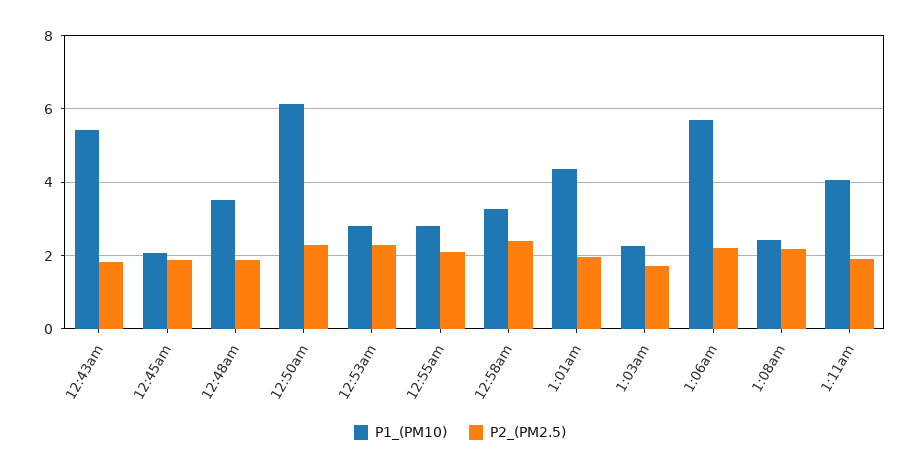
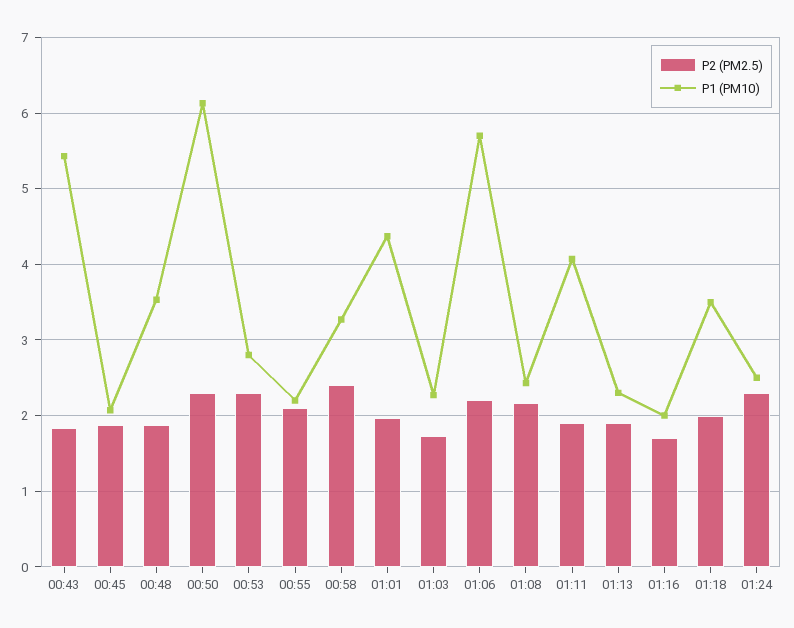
P1_(PM10), 12:55am: 2.8 -> 2.2
P2_(PM2.5), 01:13: none -> 1.9
P1_(PM10), 01:13: none -> 2.3
P2_(PM2.5), 01:16: none -> 1.7
P1_(PM10), 01:16: none -> 2
P2_(PM2.5), 01:18: none -> 2
P1_(PM10), 01:18: none -> 3.5
P2_(PM2.5), 01:24: none -> 2.3
P1_(PM10), 01:24: none -> 2.5

